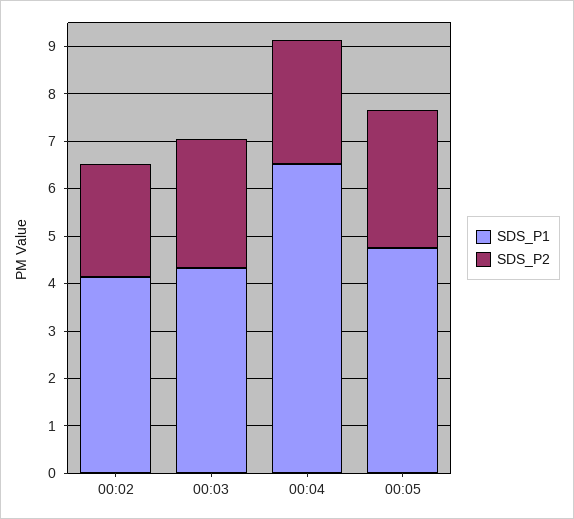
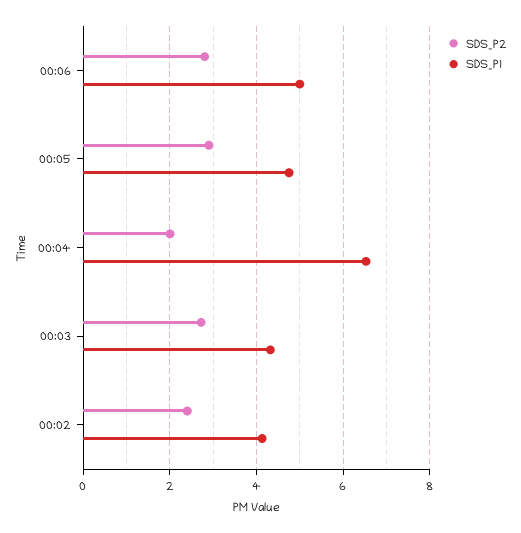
SDS_P2, 00:04: 2.6 -> 2
SDS_P2, 00:06: none -> 2.8
SDS_P1, 00:06: none -> 5

